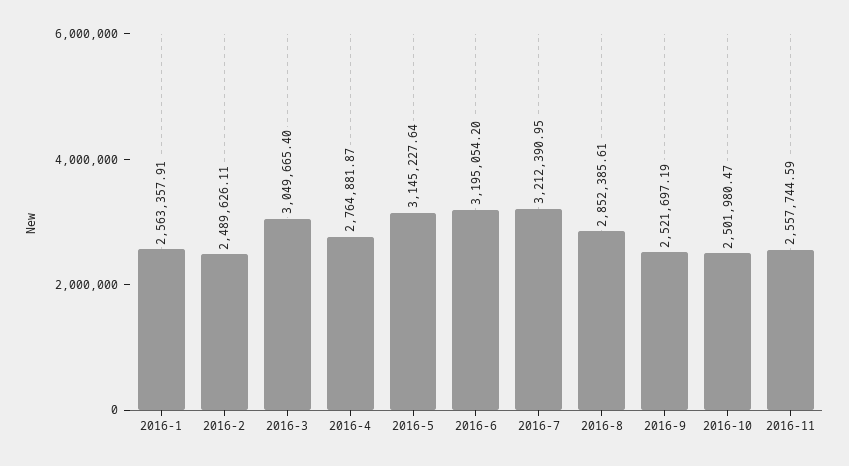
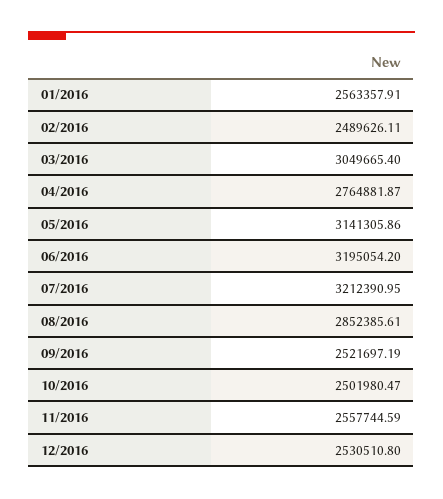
2016-5: 3145227.64 -> 3141305.86
12/2016: none -> 2530510.8

